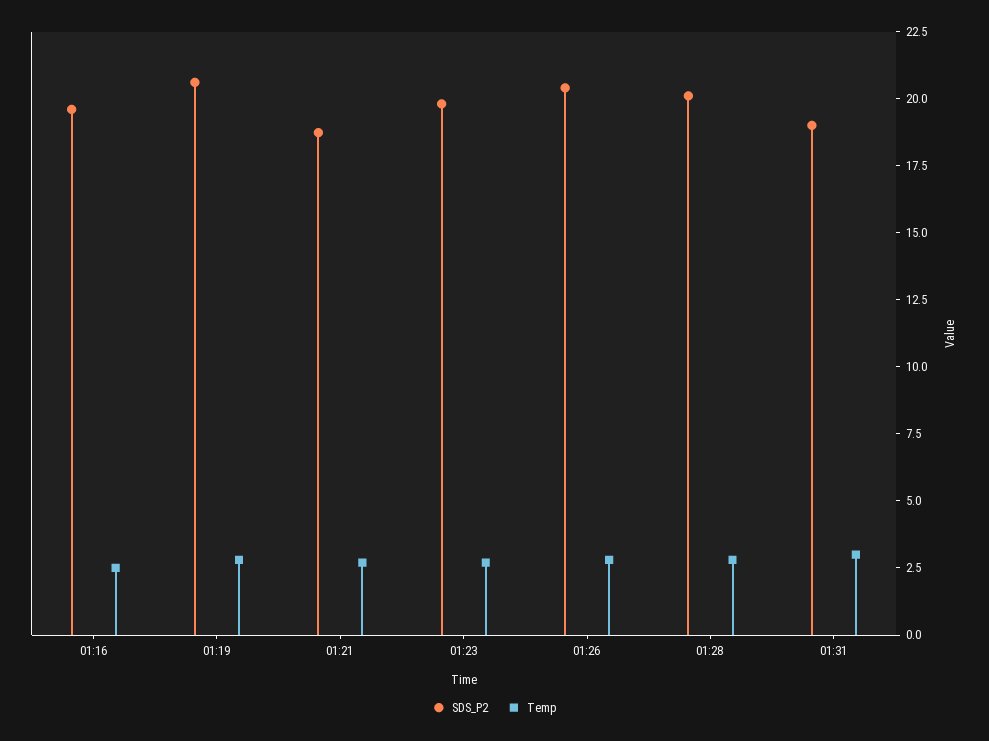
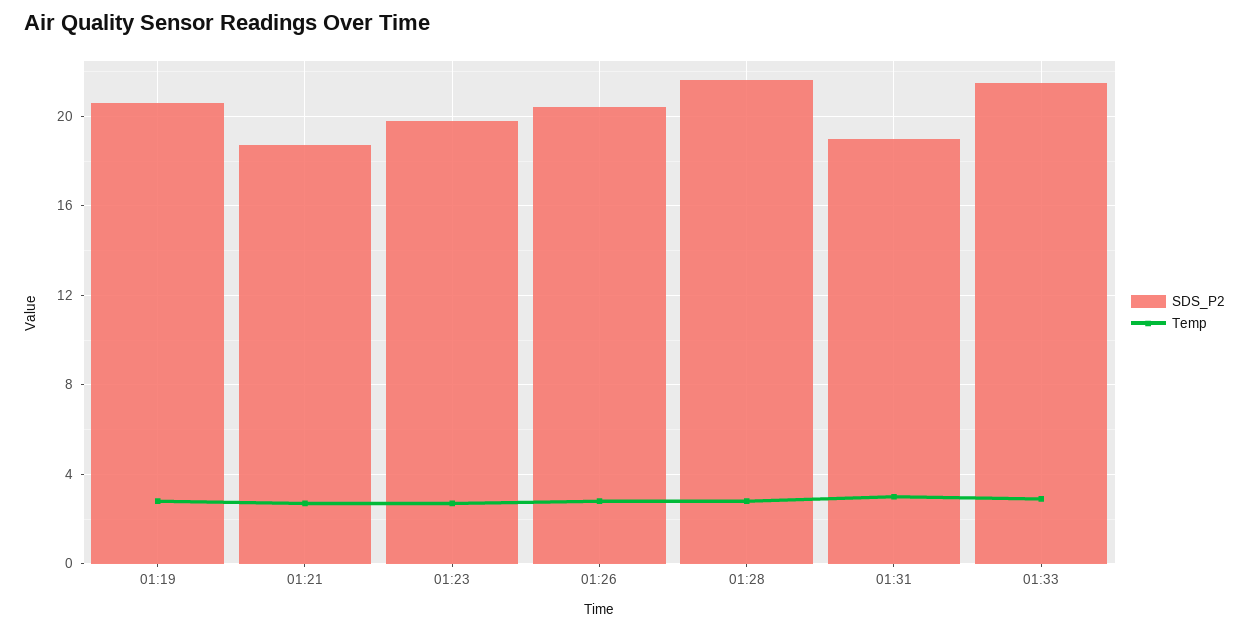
SDS_P2, 01:16: 19.5 -> none
Temp, 01:16: 2.5 -> none
SDS_P2, 01:28: 20 -> 21.5
SDS_P2, 01:33: none -> 21.5
Temp, 01:33: none -> 3

